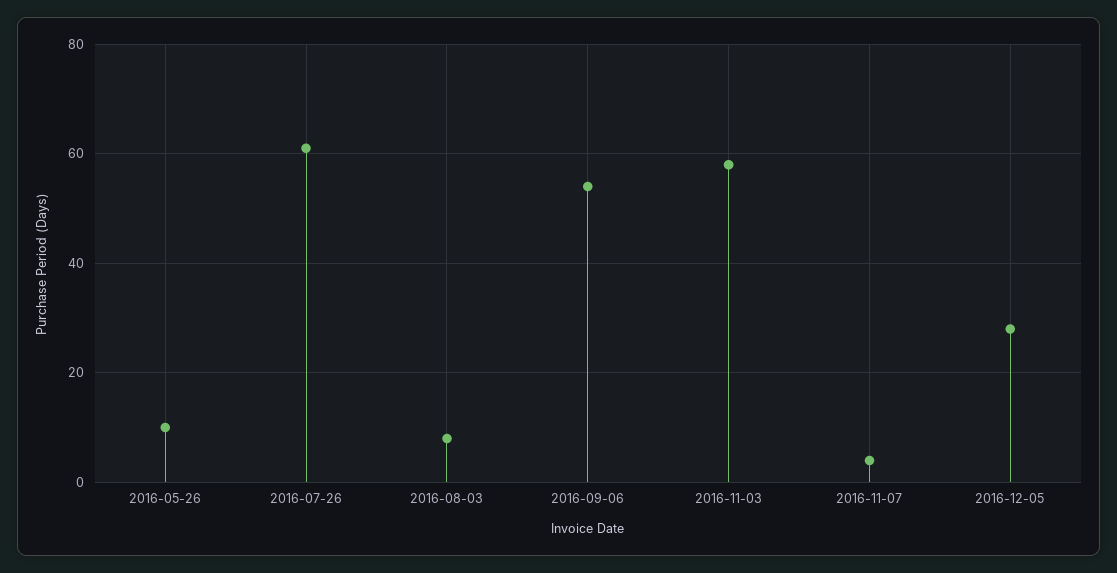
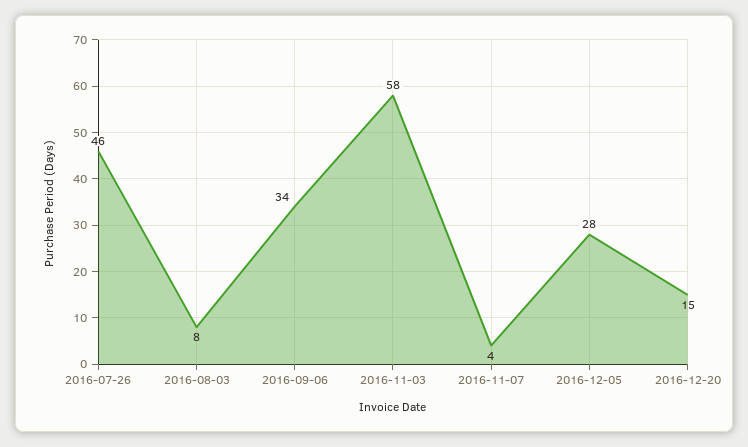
2016-05-26: 10 -> none
2016-07-26: 60 -> 46
2016-09-06: 55 -> 34
2016-12-20: none -> 15

